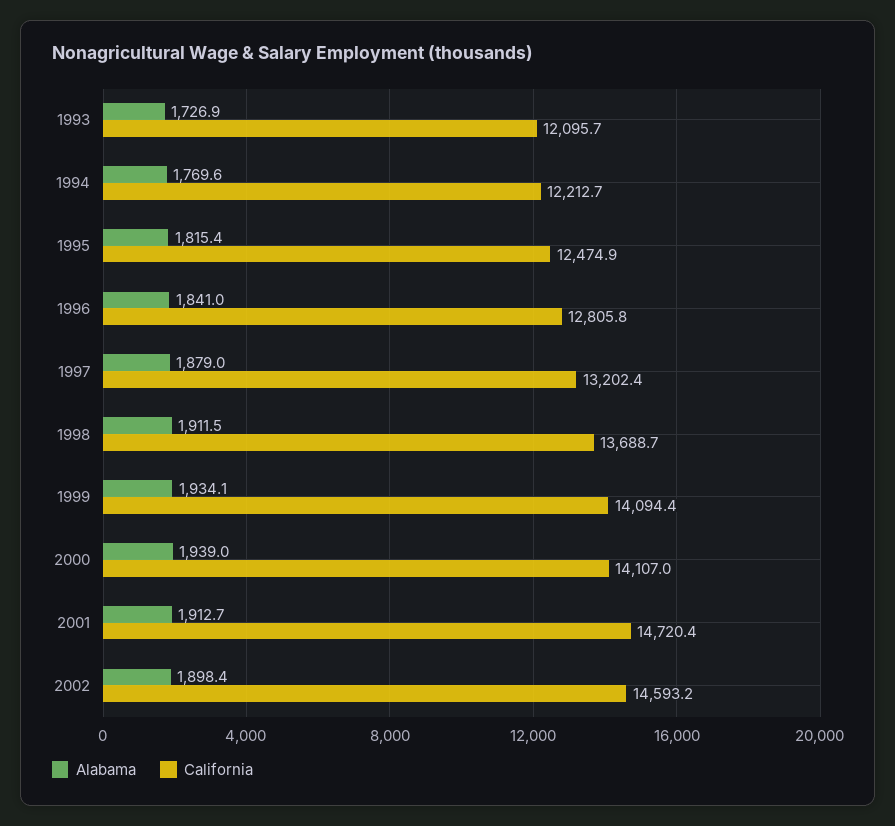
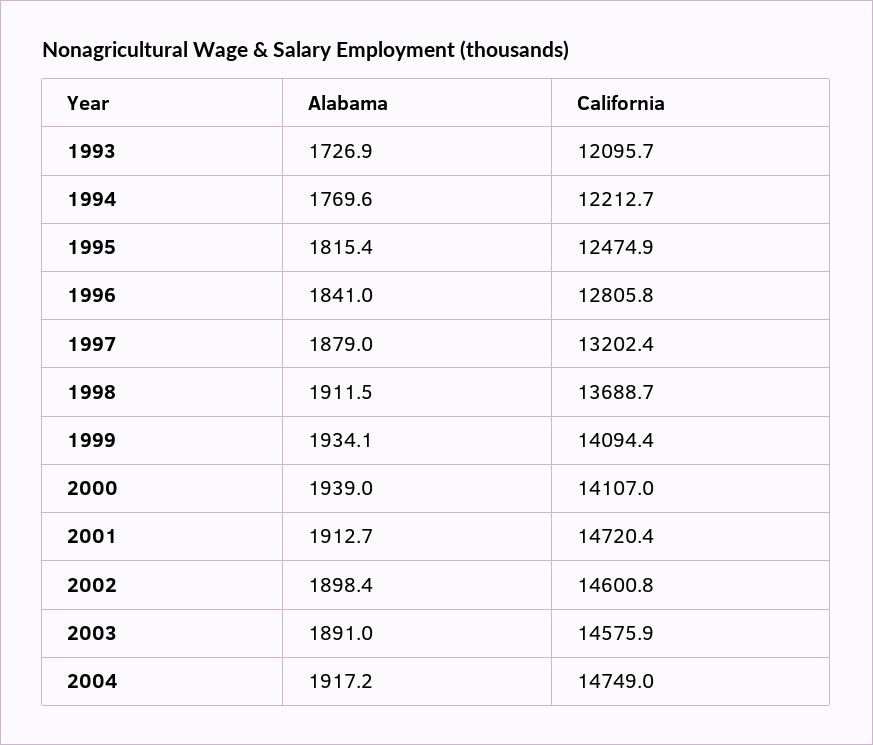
California, 2002: 14593.2 -> 14600.8
Alabama, 2003: none -> 1891
California, 2003: none -> 14575.9
Alabama, 2004: none -> 1917.2
California, 2004: none -> 14749

